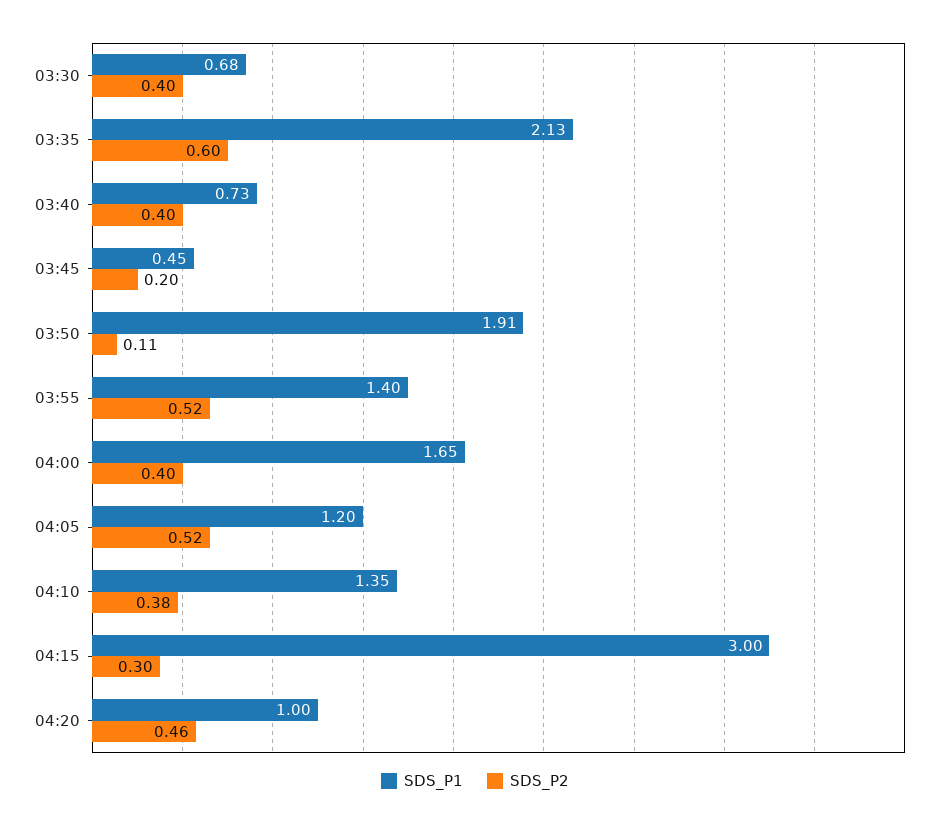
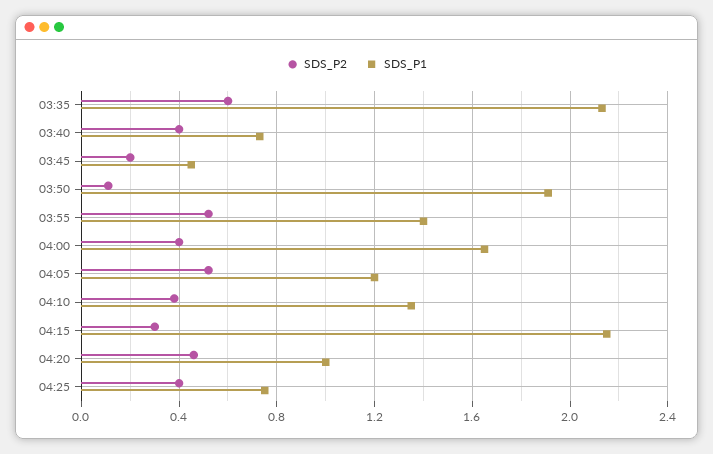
SDS_P1, 03:30: 0.68 -> none
SDS_P2, 03:30: 0.4 -> none
SDS_P1, 04:15: 3 -> 2.15
SDS_P2, 04:25: none -> 0.4
SDS_P1, 04:25: none -> 0.75

